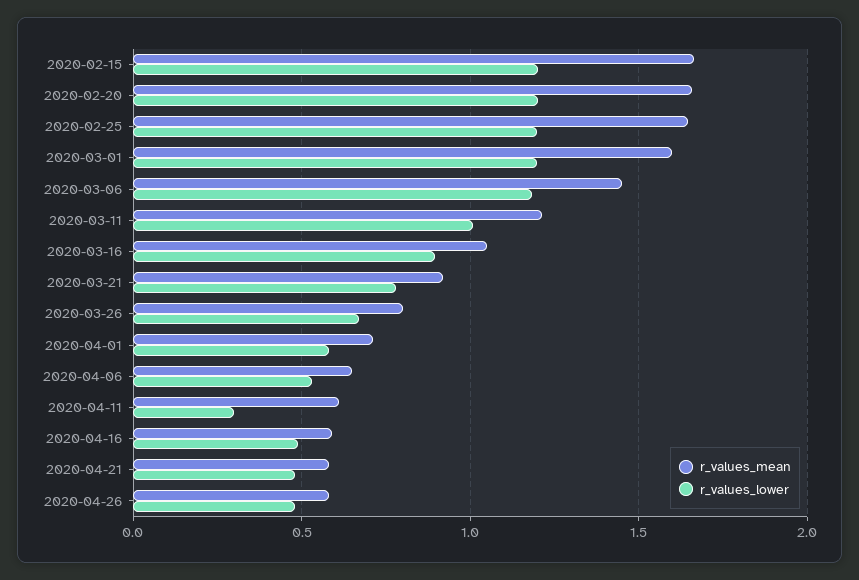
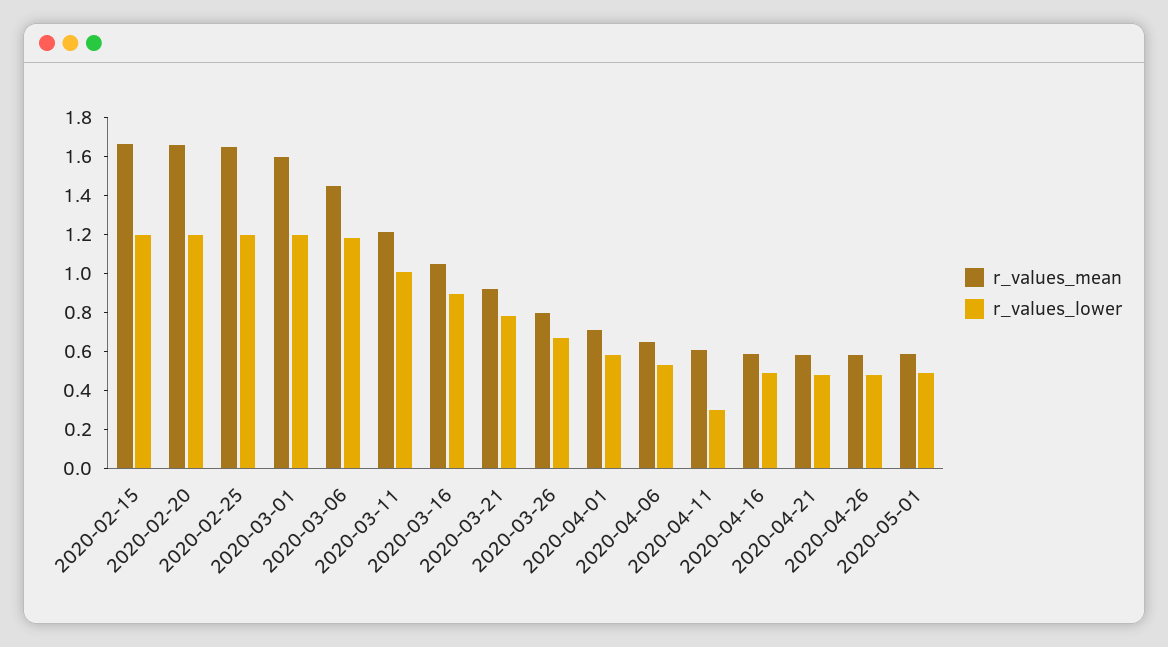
r_values_mean, 2020-05-01: none -> 0.6
r_values_lower, 2020-05-01: none -> 0.5

